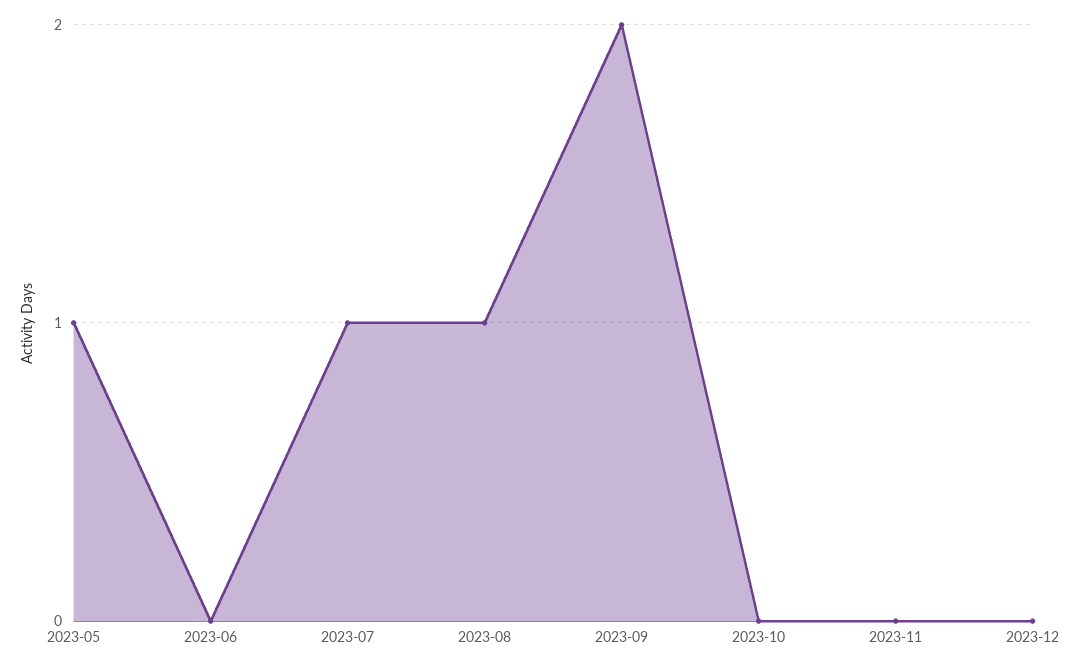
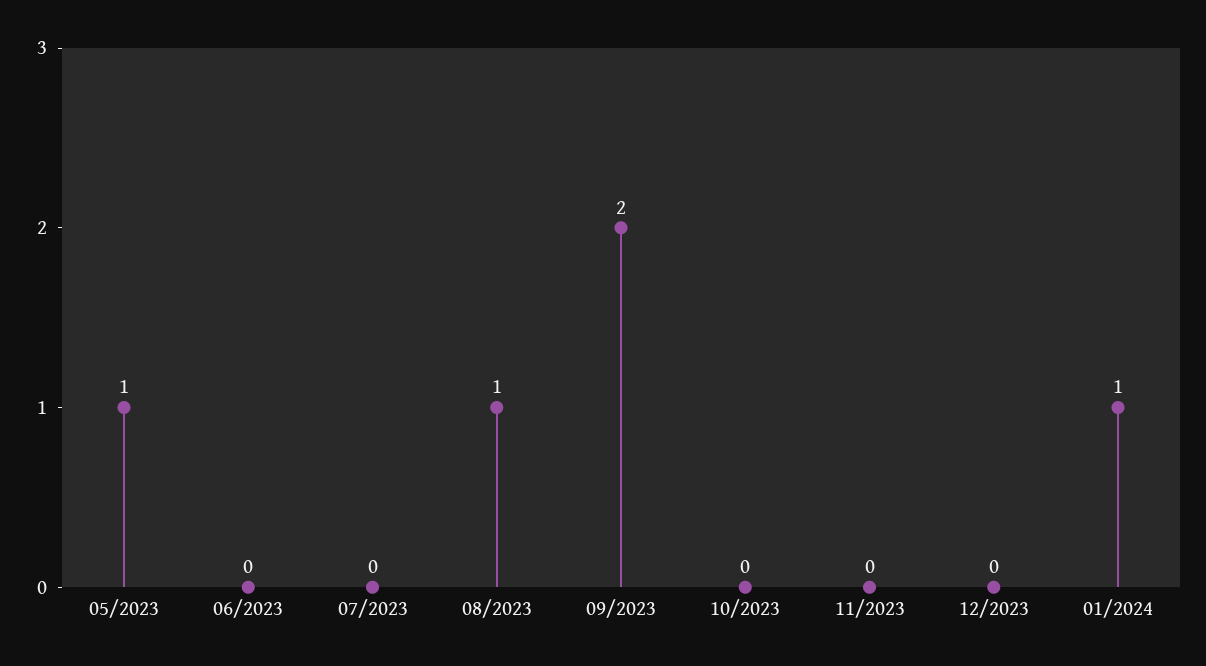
2023-07: 1 -> 0
01/2024: none -> 1

